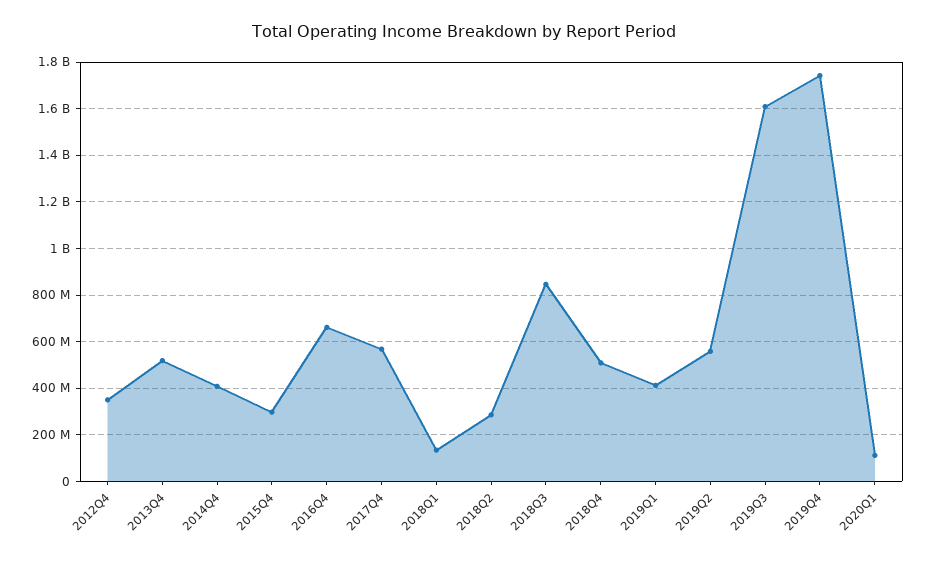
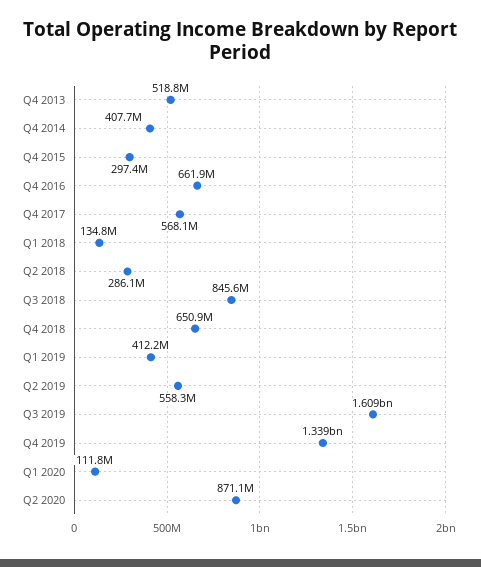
2012Q4: 350000000 -> none
2018Q4: 500000000 -> 650900000
2019Q4: 1750000000 -> 1339000000
Q2 2020: none -> 871100000

